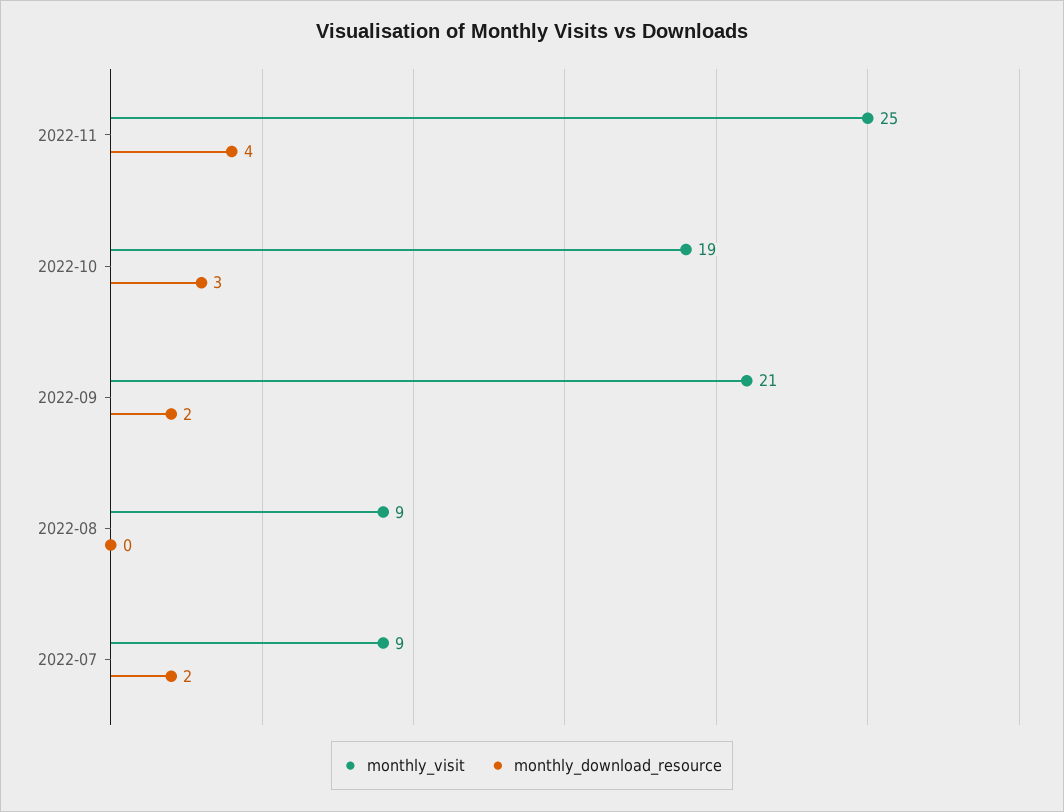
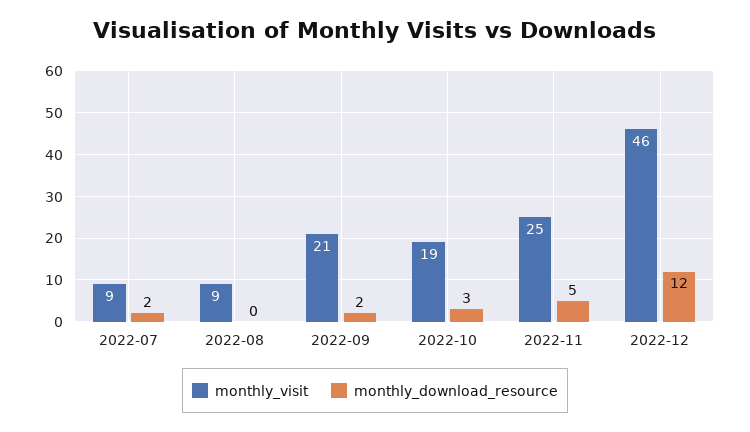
monthly_download_resource, 2022-11: 4 -> 5
monthly_visit, 2022-12: none -> 46
monthly_download_resource, 2022-12: none -> 12

